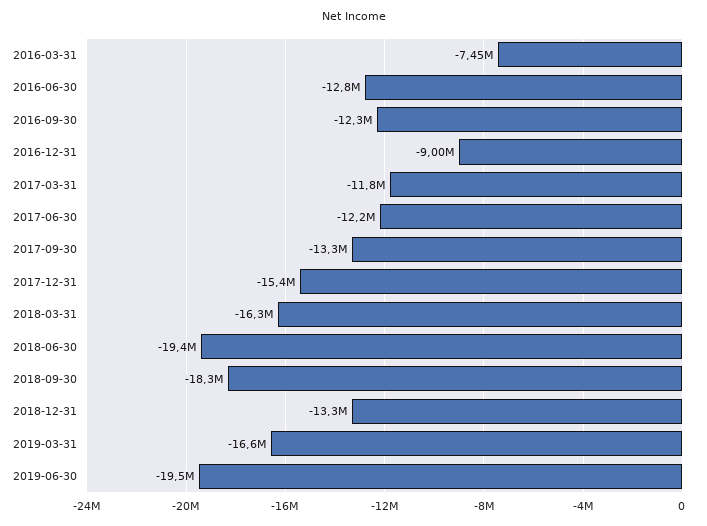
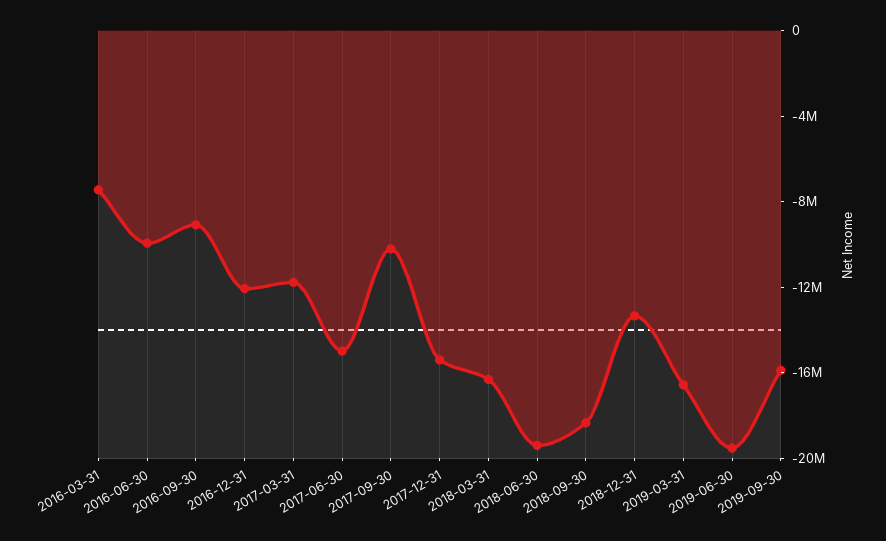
2016-06-30: -12800000 -> -10000000
2016-09-30: -12300000 -> -9000000
2016-12-31: -9000000 -> -12000000
2017-06-30: -12200000 -> -15000000
2017-09-30: -13300000 -> -10000000
2019-09-30: none -> -16000000

